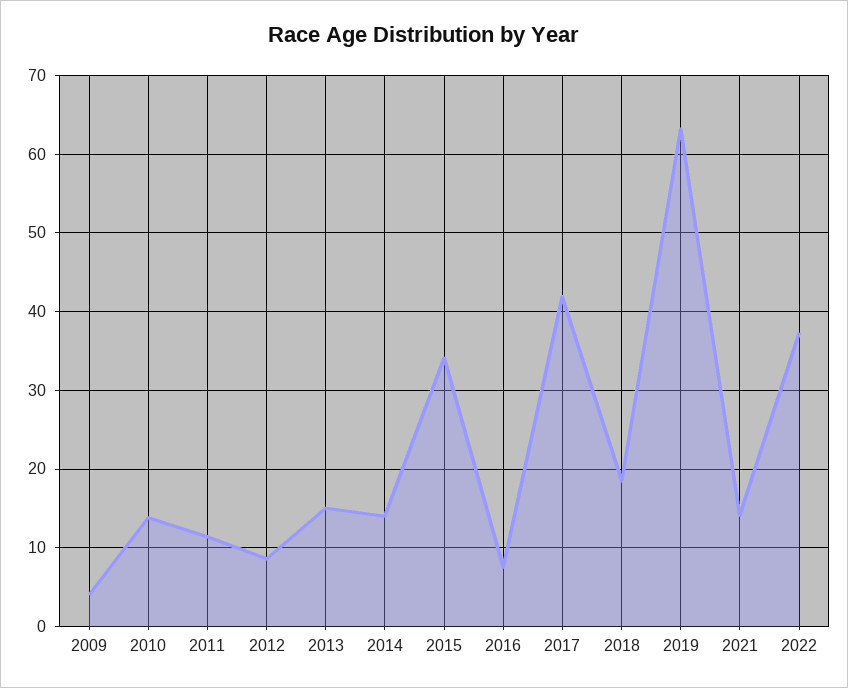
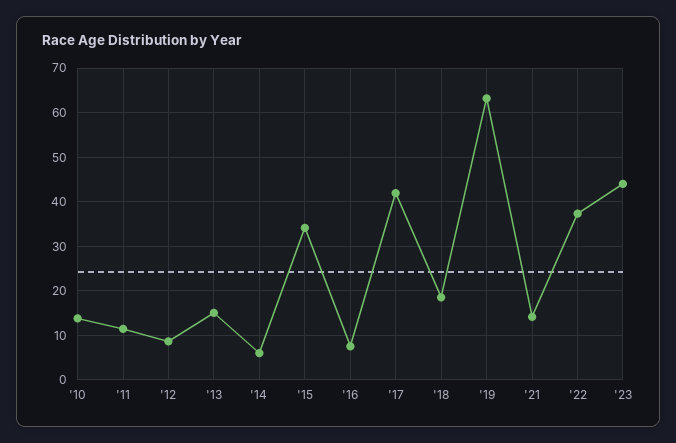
2009: 4 -> none
2014: 14 -> 6
'23: none -> 44

